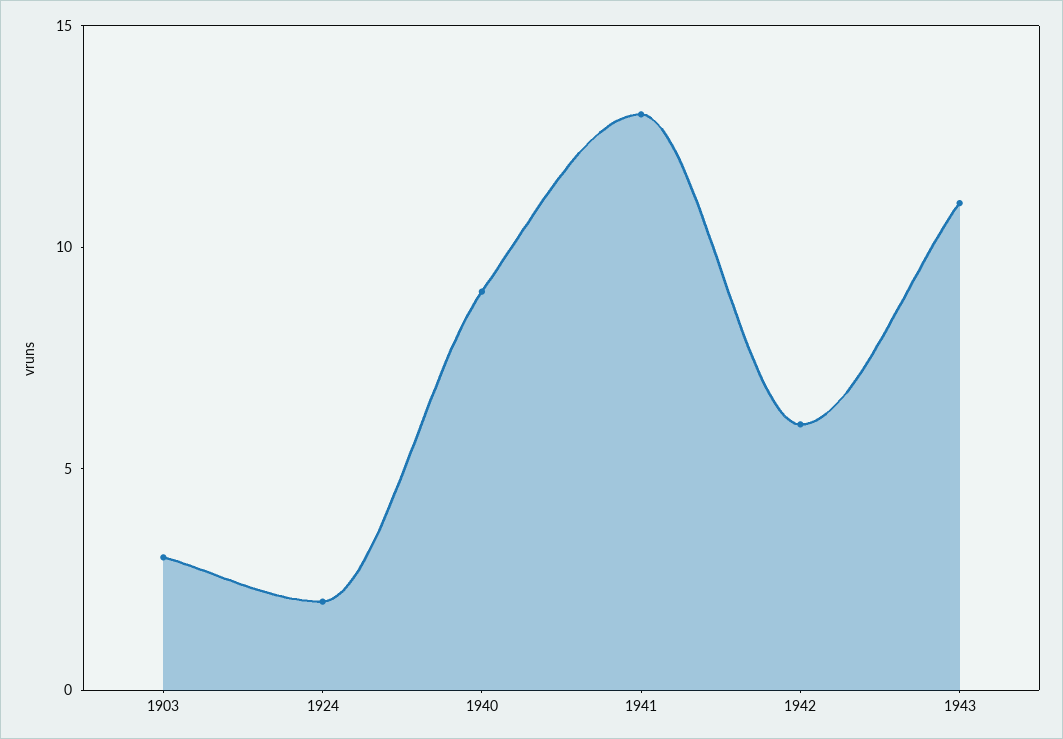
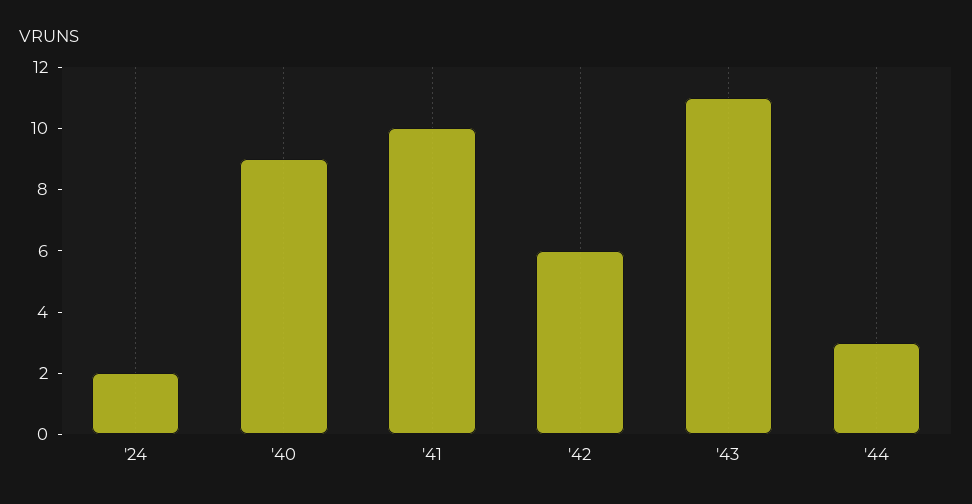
1903: 3 -> none
1941: 13 -> 10
'44: none -> 3

